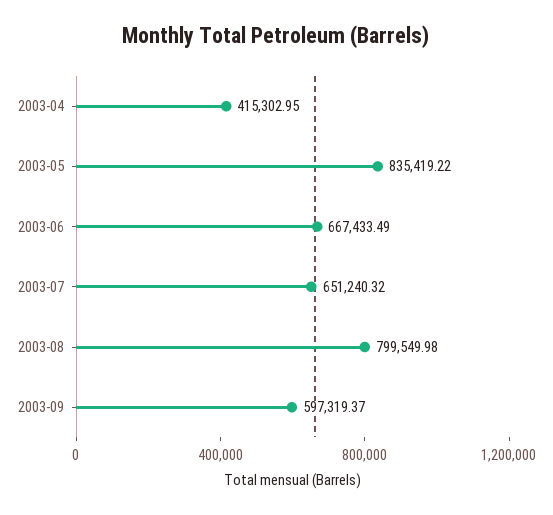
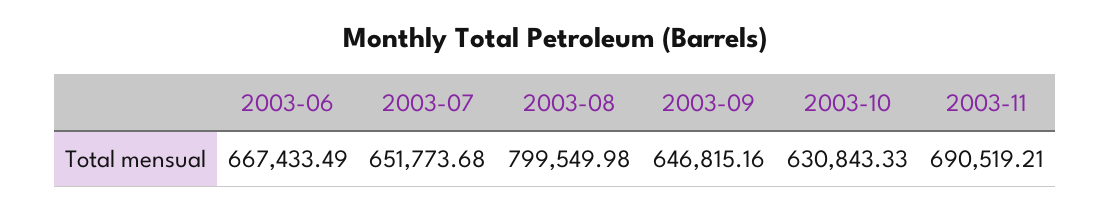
2003-04: 415302.95 -> none
2003-05: 835419.22 -> none
2003-07: 651240.32 -> 651773.68
2003-09: 597319.37 -> 646815.16
2003-10: none -> 630843.33
2003-11: none -> 690519.21

